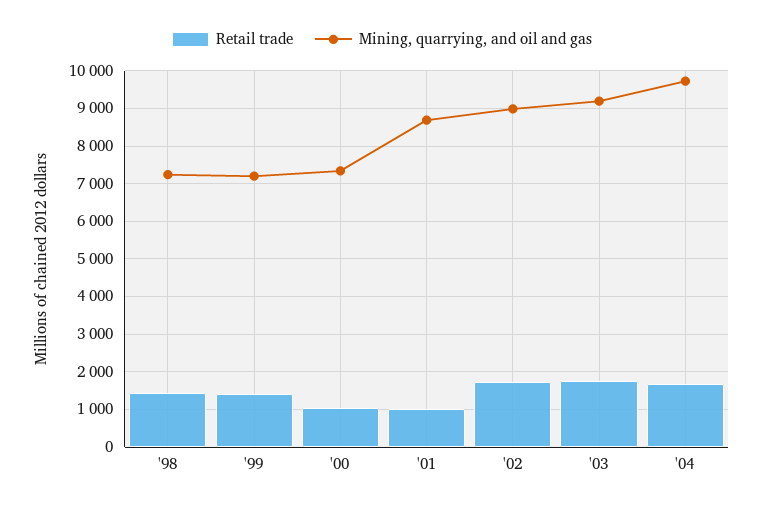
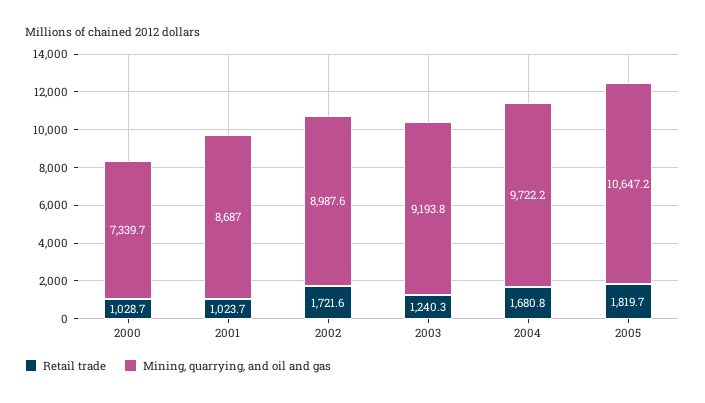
Retail trade, '98: 1400 -> none
Mining, quarrying, and oil and gas, '98: 7200 -> none
Retail trade, '99: 1400 -> none
Mining, quarrying, and oil and gas, '99: 7200 -> none
Retail trade, '03: 1800 -> 1240.3
Retail trade, 2005: none -> 1819.7
Mining, quarrying, and oil and gas, 2005: none -> 10647.2

